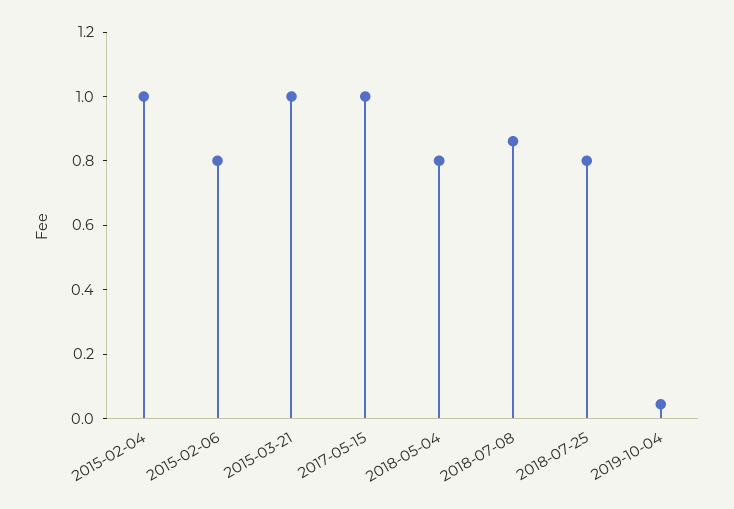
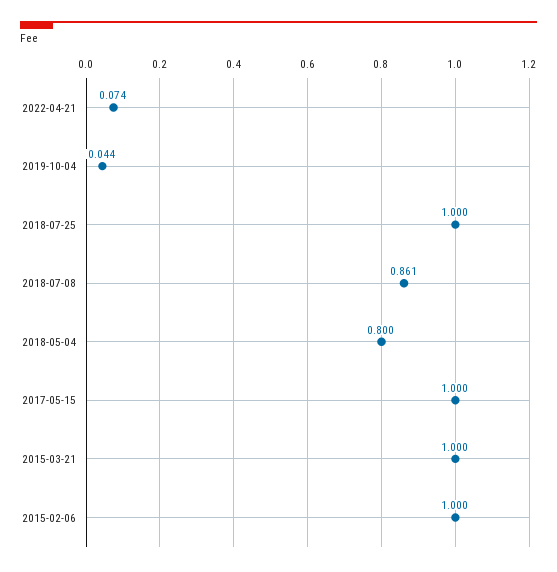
2015-02-04: 1 -> none
2015-02-06: 0.8 -> 1
2018-07-25: 0.8 -> 1
2022-04-21: none -> 0.074

